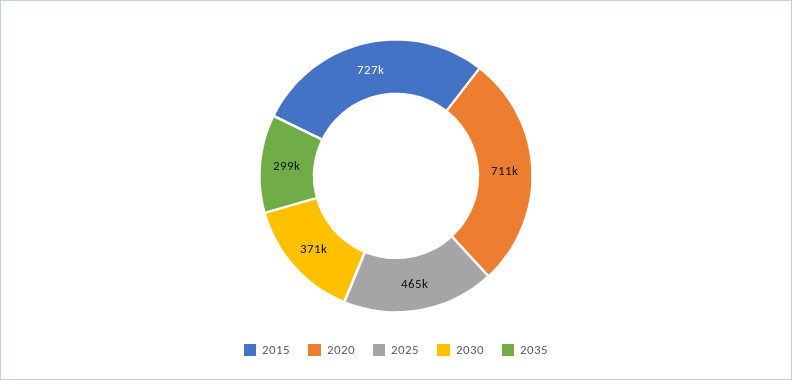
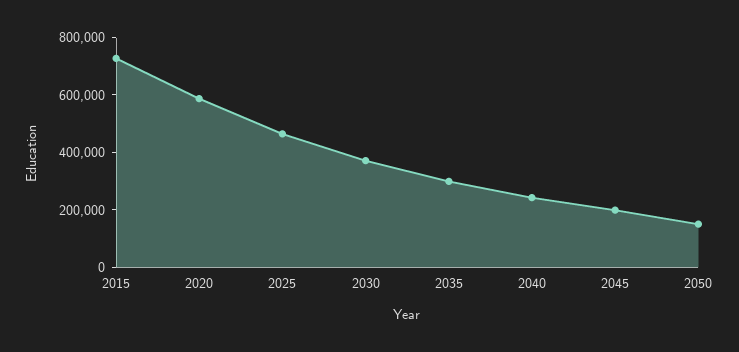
2020: 711000 -> 600000
2040: none -> 250000
2045: none -> 200000
2050: none -> 150000

